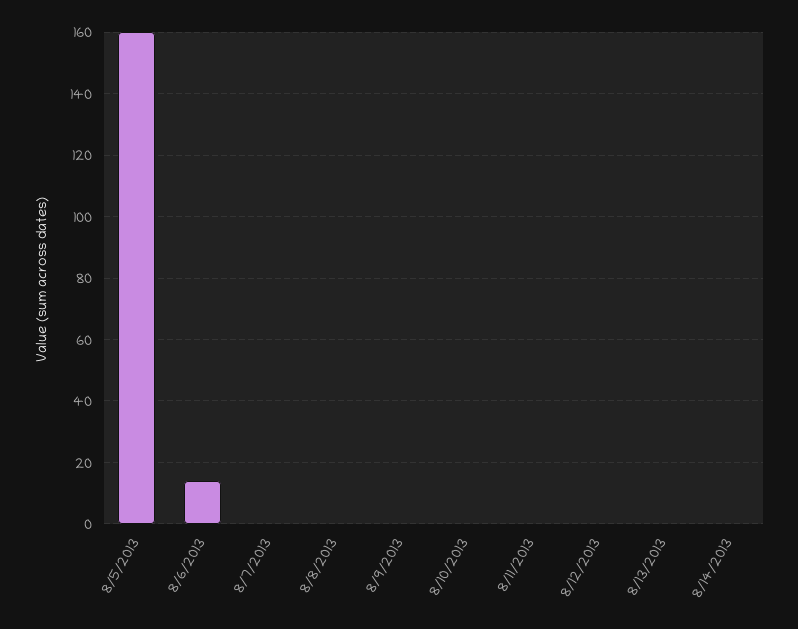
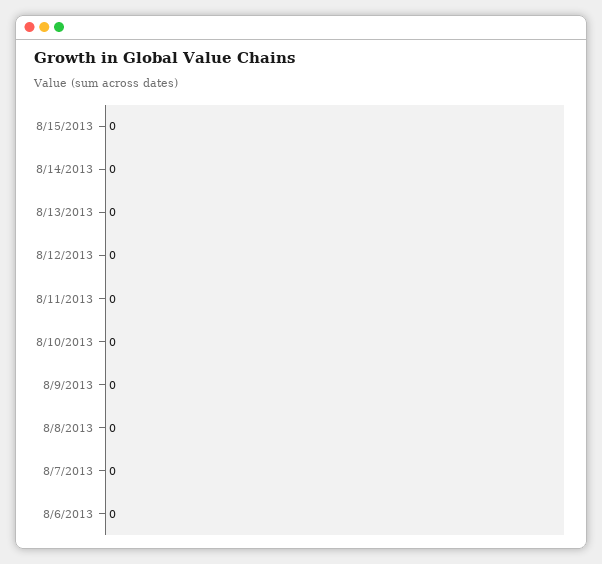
8/5/2013: 160 -> none
8/6/2013: 15 -> 0
8/15/2013: none -> 0

